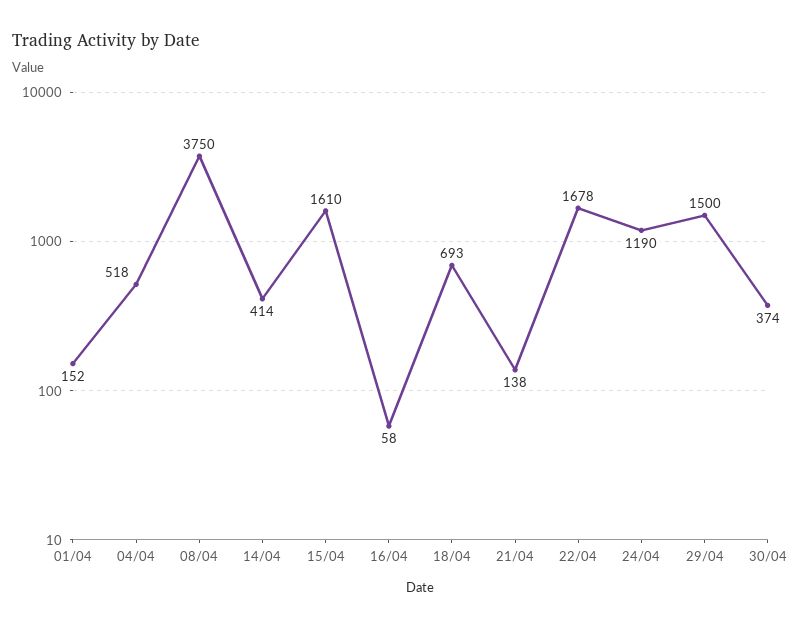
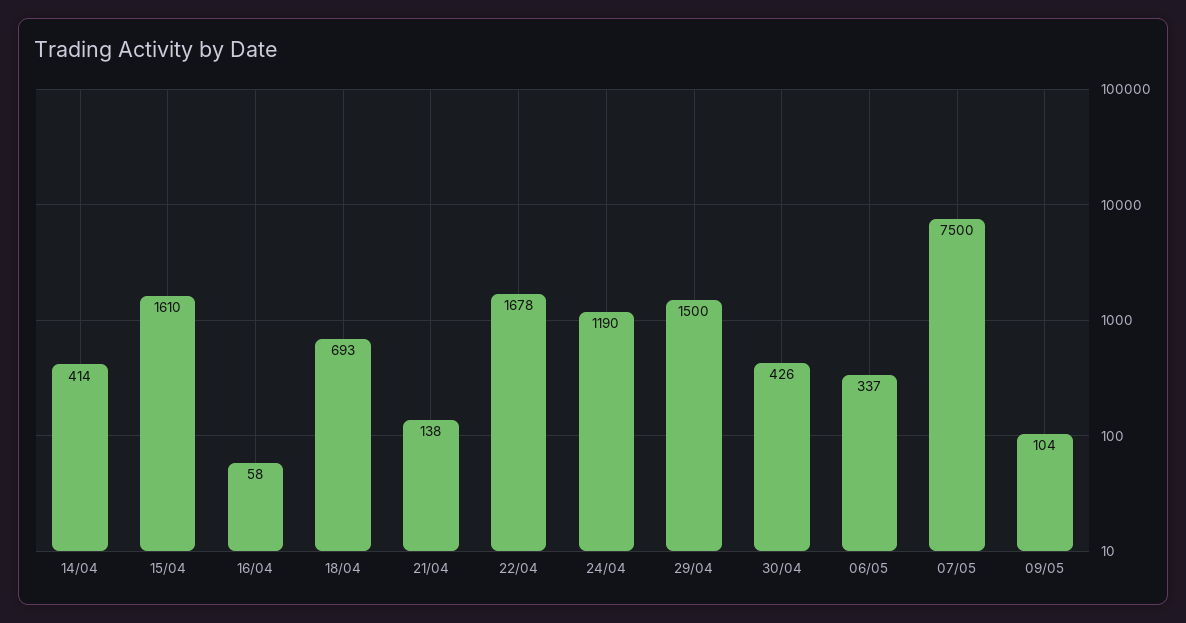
01/04: 152 -> none
04/04: 518 -> none
08/04: 3750 -> none
30/04: 374 -> 426
06/05: none -> 337
07/05: none -> 7500
09/05: none -> 104

